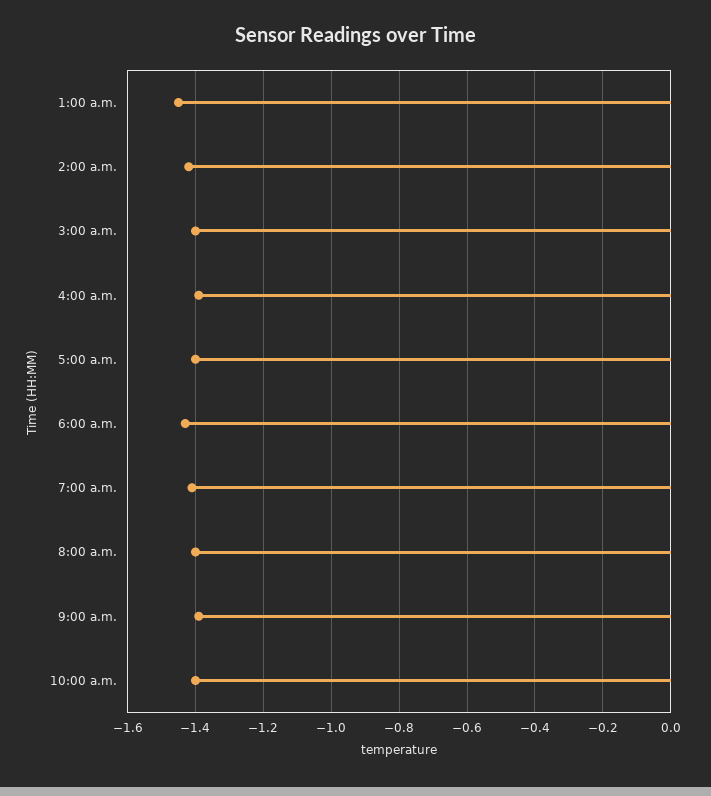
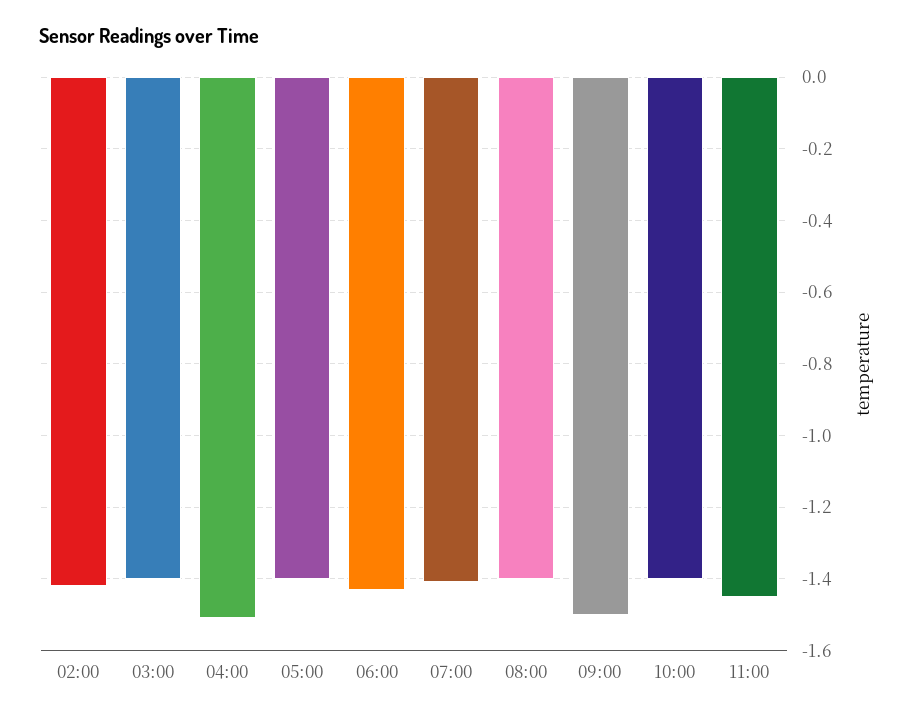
1:00 a.m.: -1.45 -> none
4:00 a.m.: -1.4 -> -1.5
9:00 a.m.: -1.4 -> -1.5
11:00: none -> -1.45

